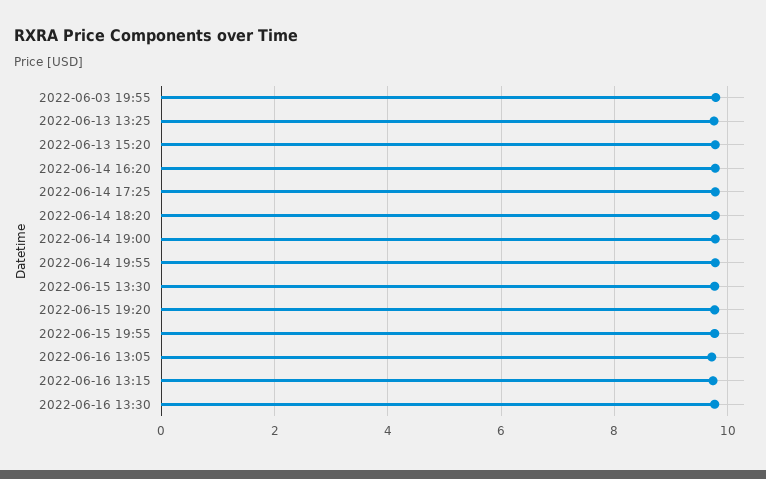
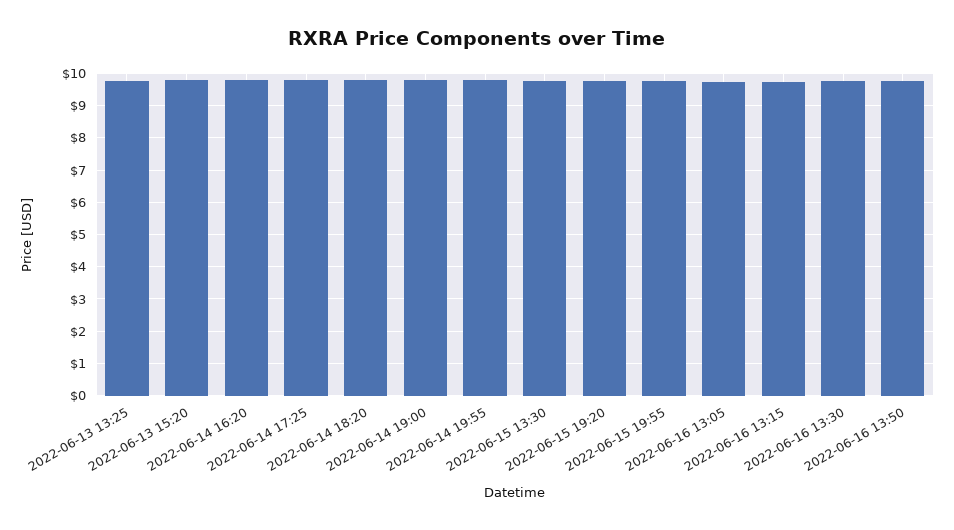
2022-06-03 19:55: 9.8 -> none
2022-06-16 13:50: none -> 9.8

